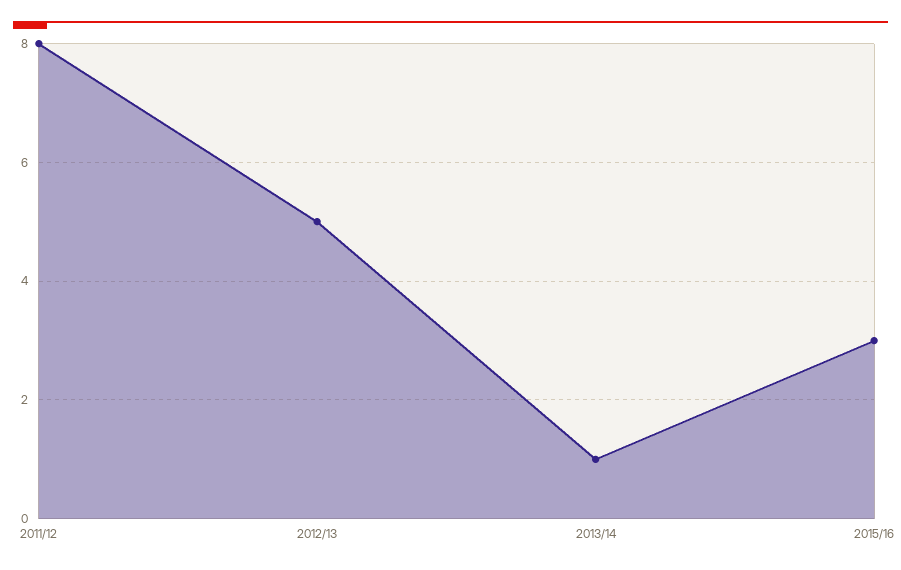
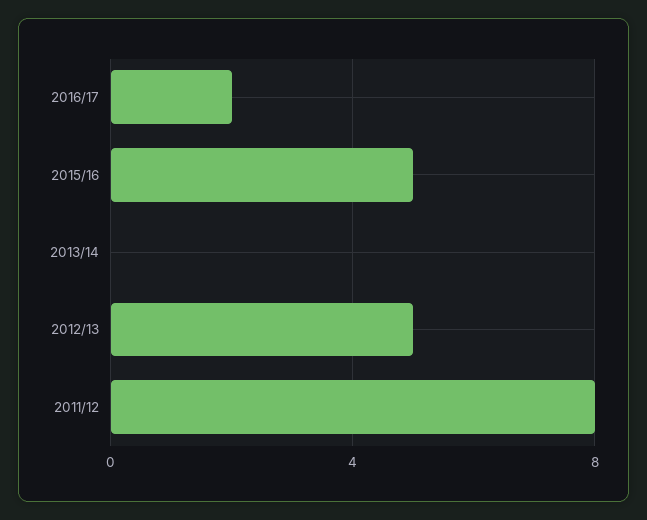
2013/14: 1 -> 0
2015/16: 3 -> 5
2016/17: none -> 2

